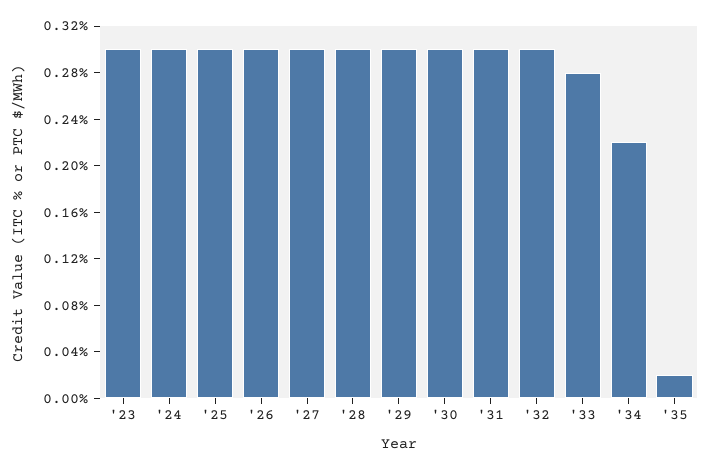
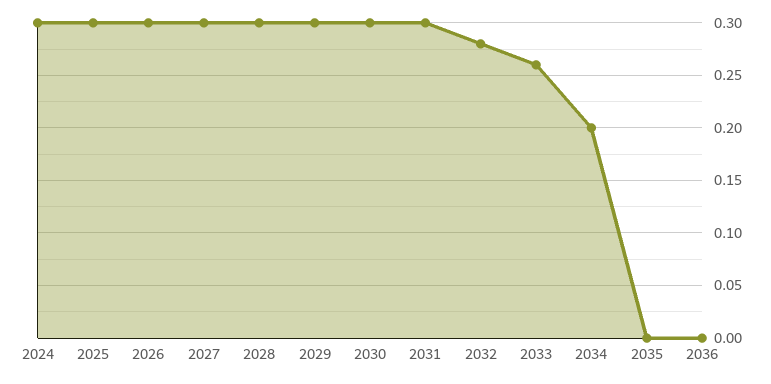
'23: 0.3 -> none
'32: 0.3 -> 0.28
'33: 0.28 -> 0.26
'34: 0.22 -> 0.2
'35: 0.02 -> 0
2036: none -> 0

